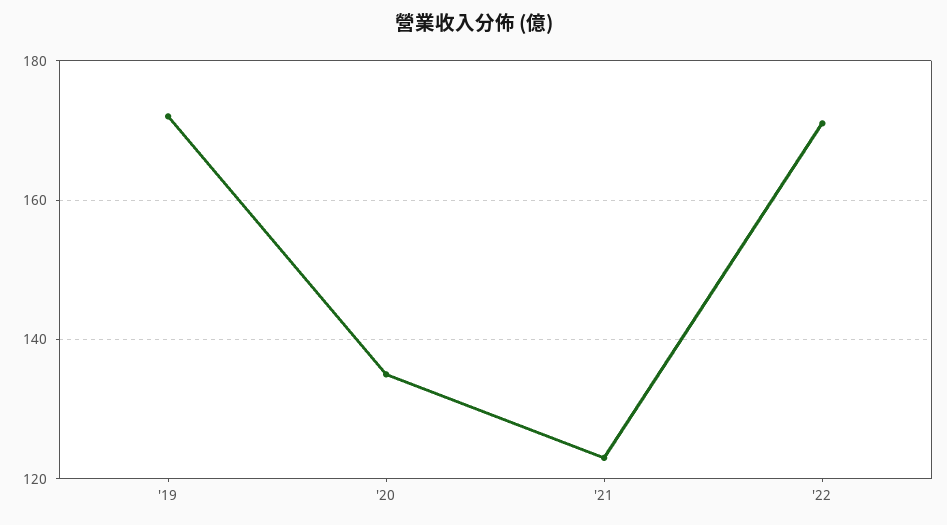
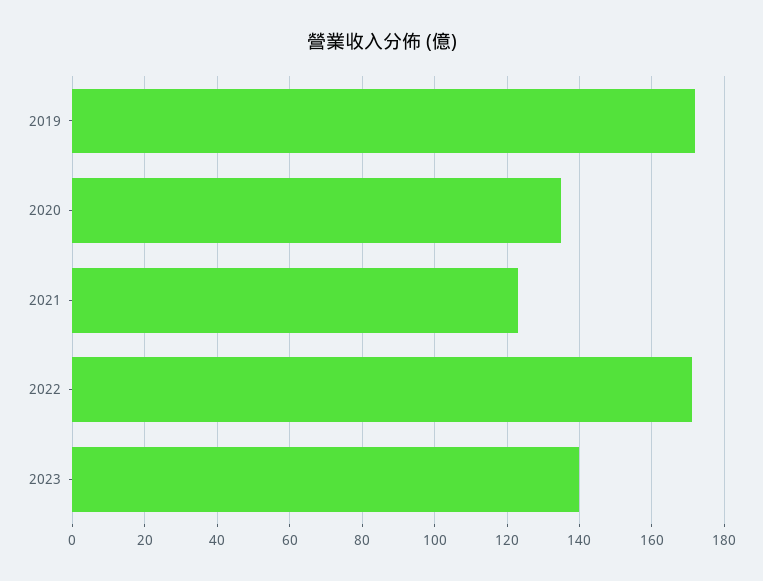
2023: none -> 140

